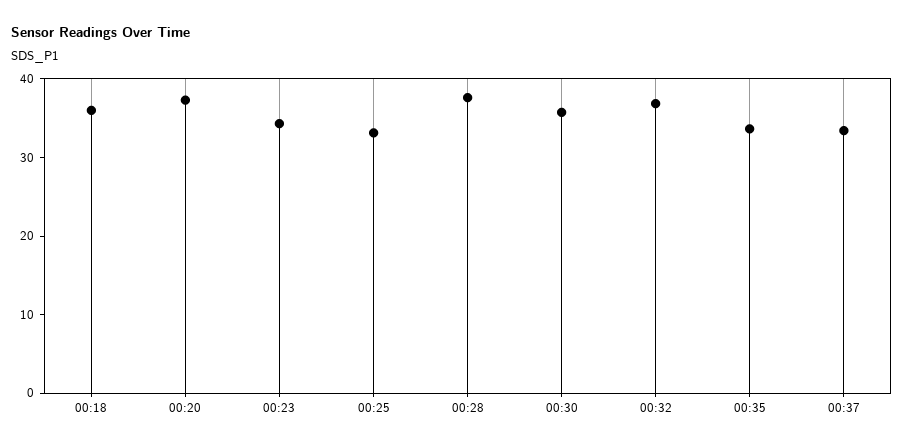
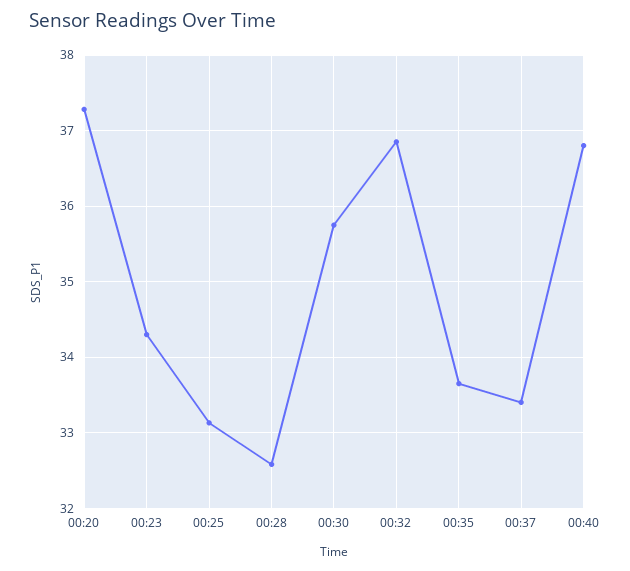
00:18: 36 -> none
00:28: 38 -> 32.6
00:40: none -> 36.8

